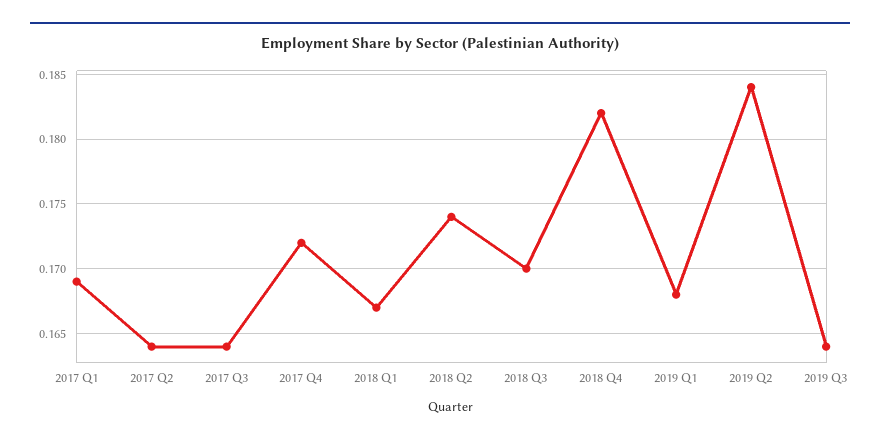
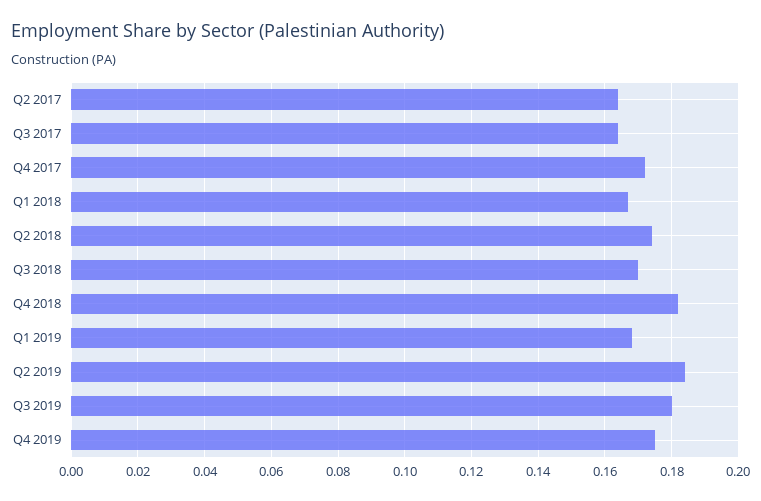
2017 Q1: 0.169 -> none
2019 Q3: 0.164 -> 0.18
Q4 2019: none -> 0.175

